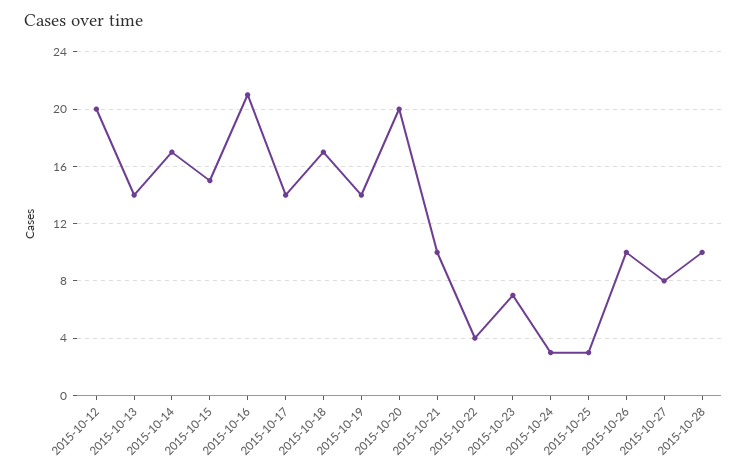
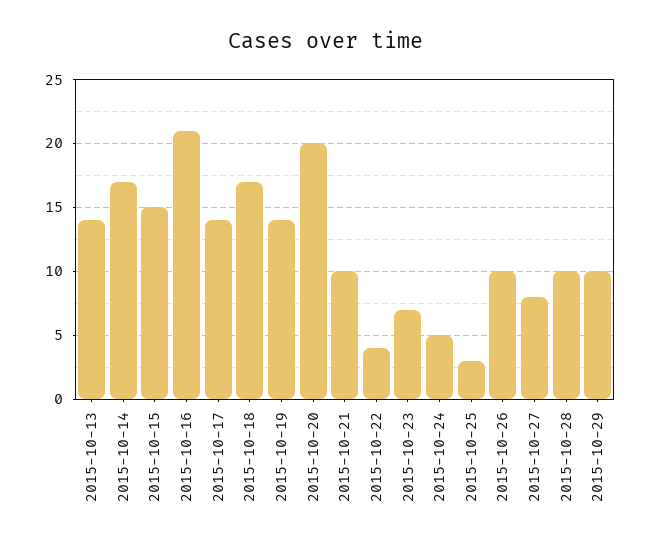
2015-10-12: 20 -> none
2015-10-24: 3 -> 5
2015-10-29: none -> 10

